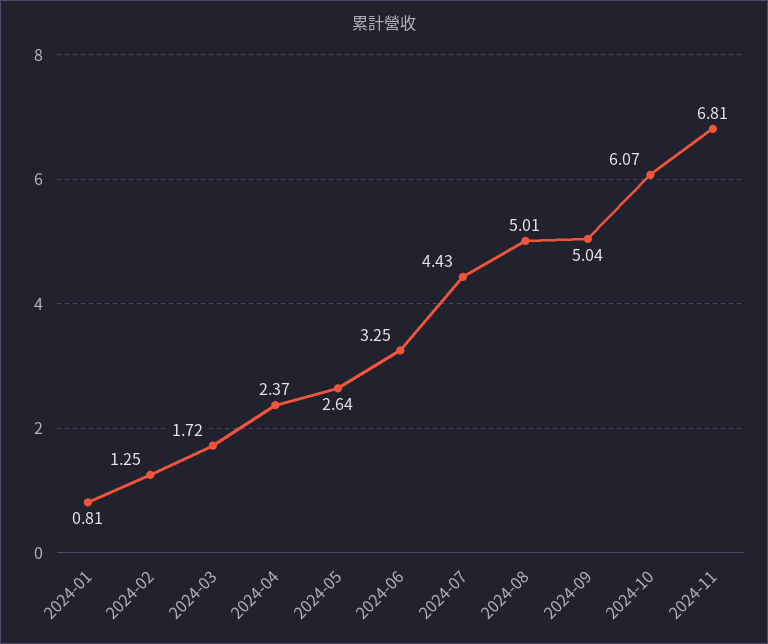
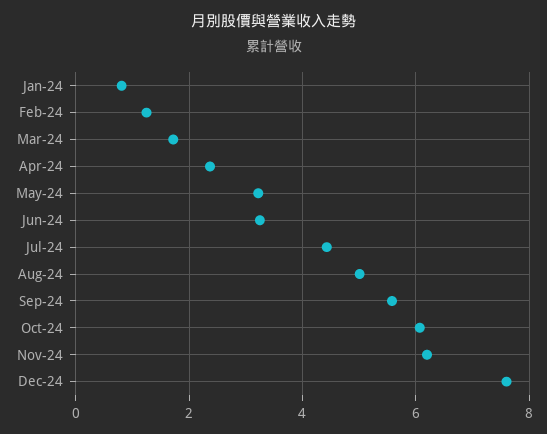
2024-05: 2.64 -> 3.2
2024-09: 5.04 -> 5.6
2024-11: 6.81 -> 6.2
Dec-24: none -> 7.6

